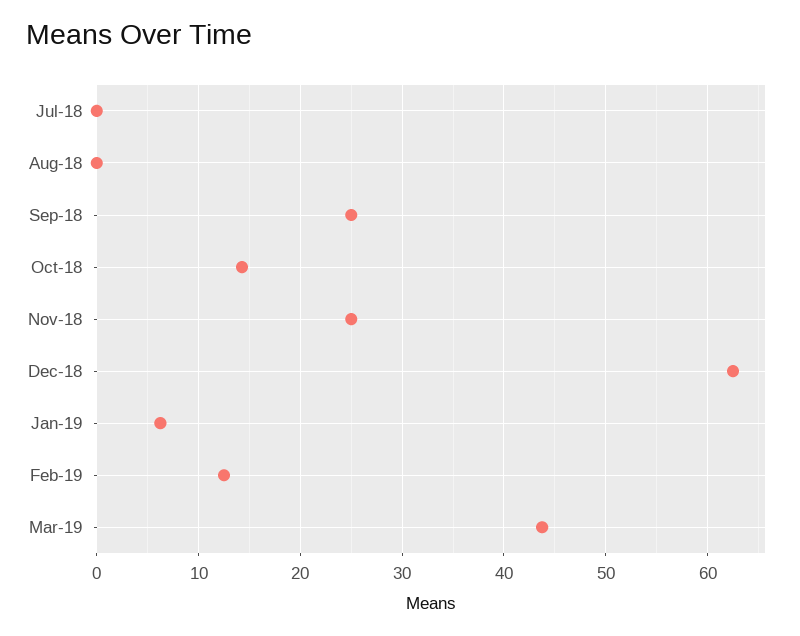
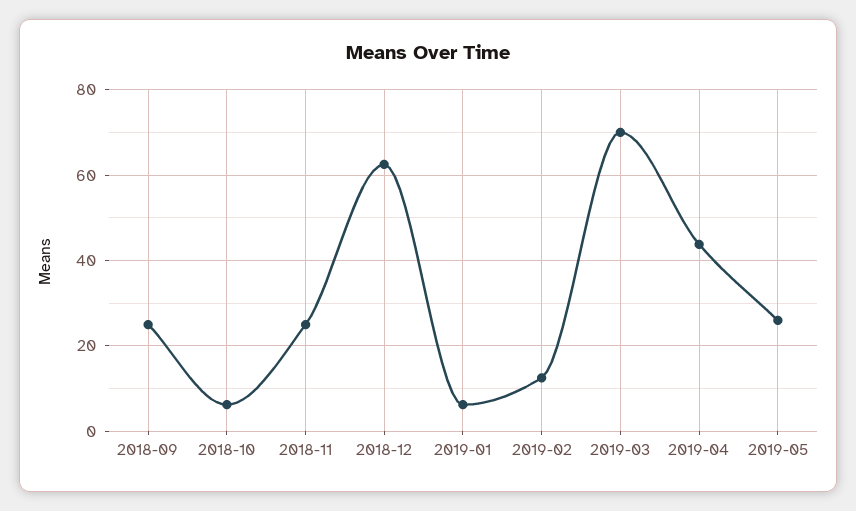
Jul-18: 0 -> none
Aug-18: 0 -> none
Oct-18: 14 -> 6
Mar-19: 44 -> 70
2019-04: none -> 44
2019-05: none -> 26

